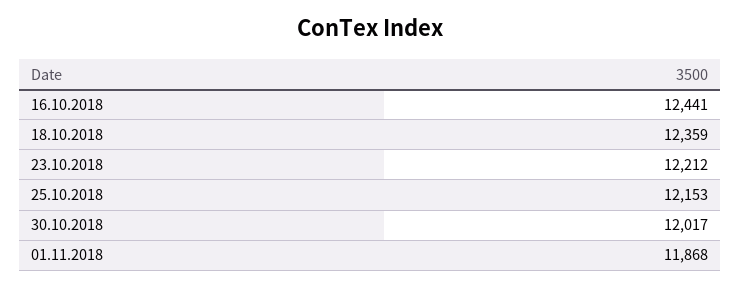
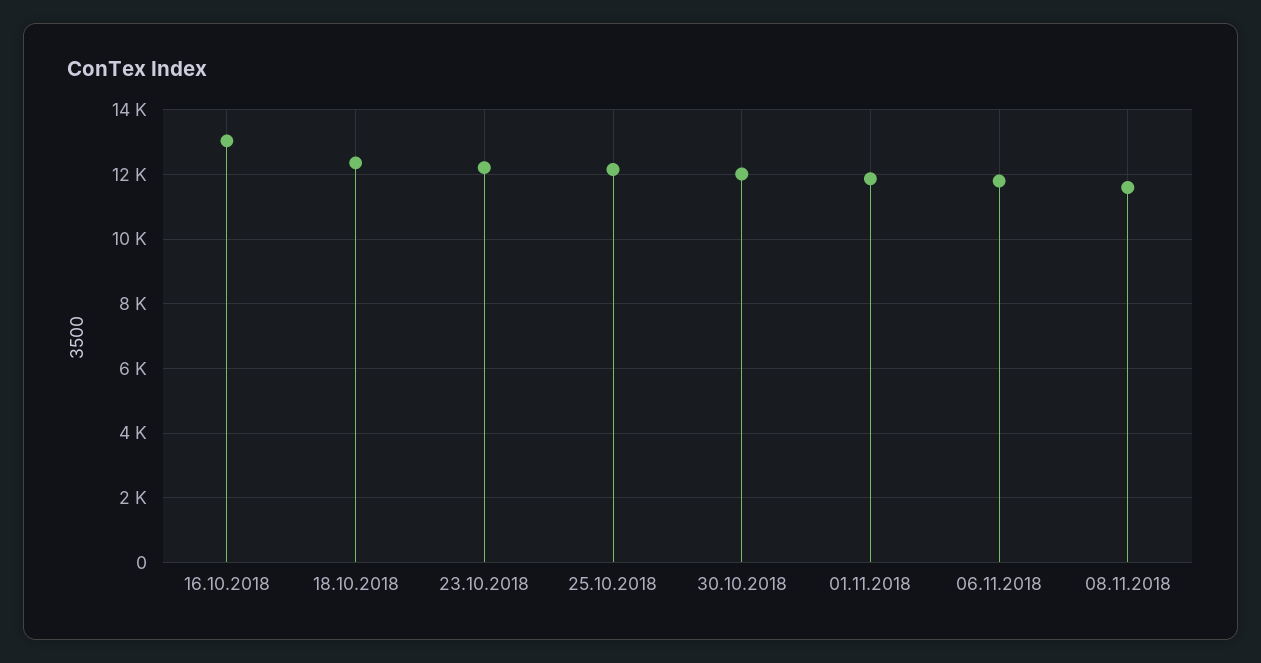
16.10.2018: 12441 -> 13000
06.11.2018: none -> 11800
08.11.2018: none -> 11600

